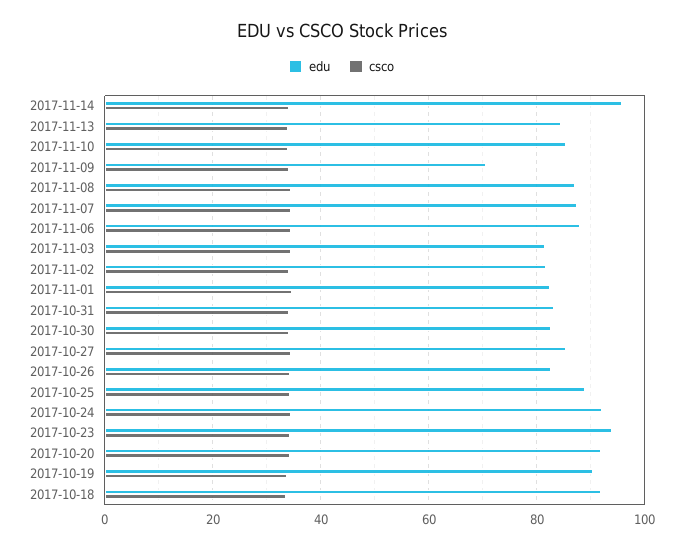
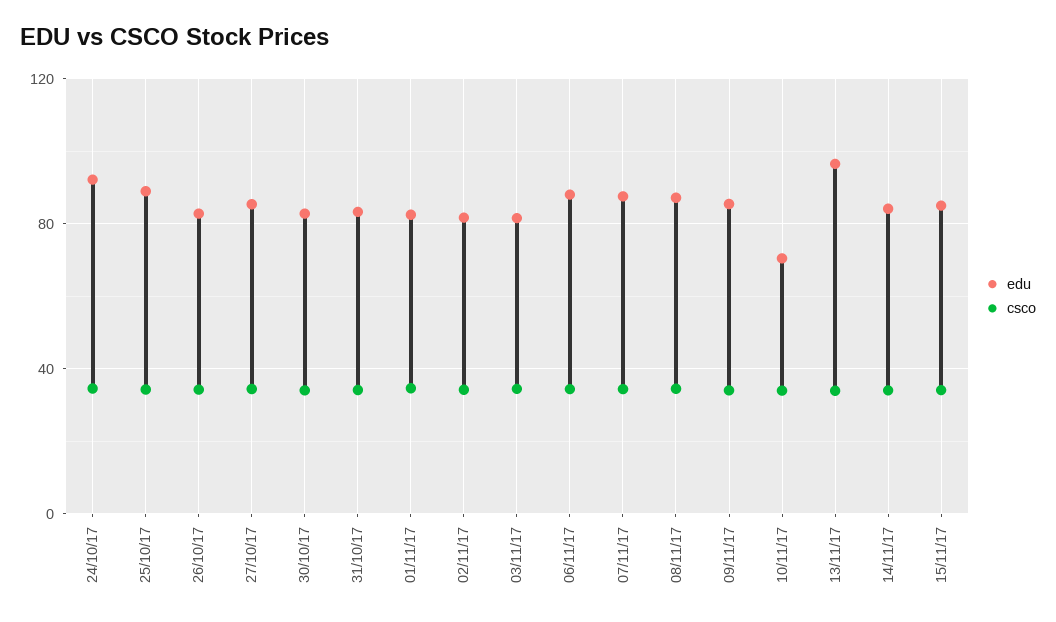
edu, 2017-11-14: 96 -> 85
edu, 2017-11-13: 84 -> 95
edu, 2017-11-10: 86 -> 70
edu, 2017-11-09: 70 -> 85
edu, 2017-10-23: 94 -> none
csco, 2017-10-23: 34 -> none
edu, 2017-10-20: 92 -> none
csco, 2017-10-20: 34 -> none
edu, 2017-10-19: 90 -> none
csco, 2017-10-19: 34 -> none
edu, 2017-10-18: 92 -> none
csco, 2017-10-18: 34 -> none
edu, 15/11/17: none -> 85
csco, 15/11/17: none -> 35

